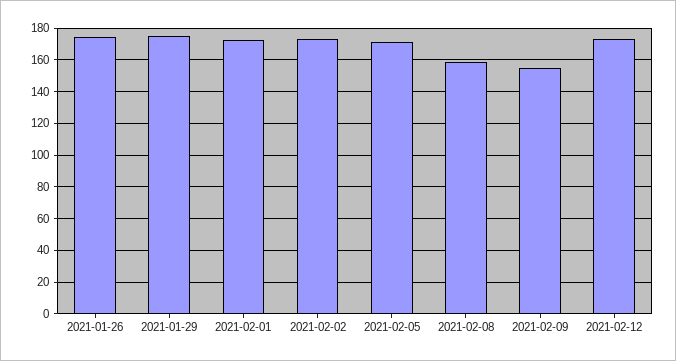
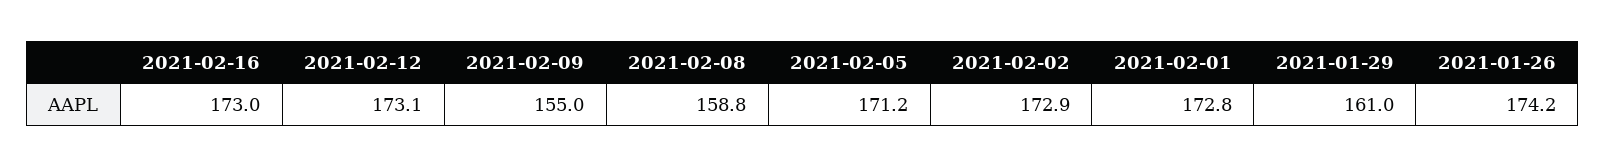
2021-01-29: 175 -> 161
2021-02-16: none -> 173

